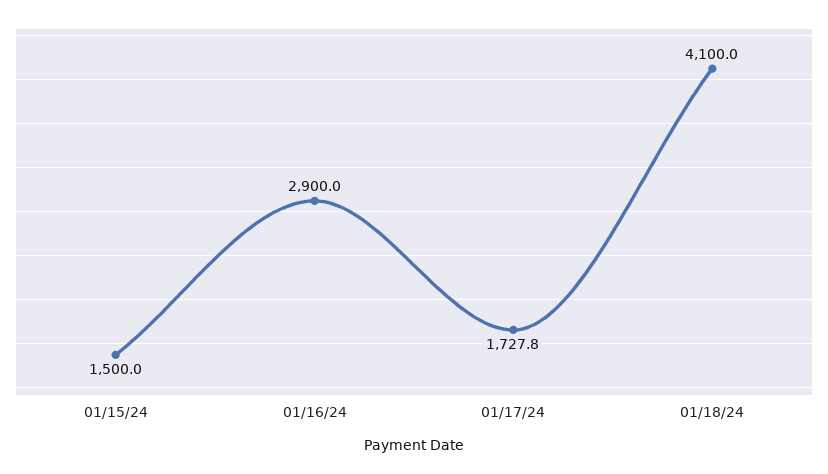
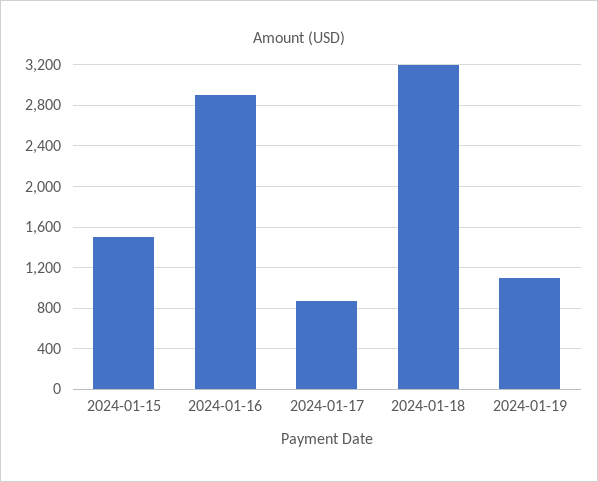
01/17/24: 1727.8 -> 900
01/18/24: 4100 -> 3200
2024-01-19: none -> 1100

